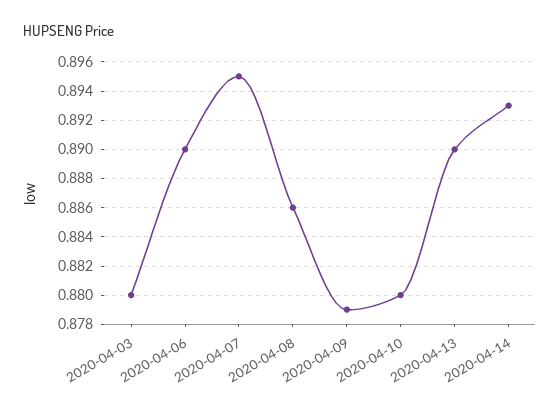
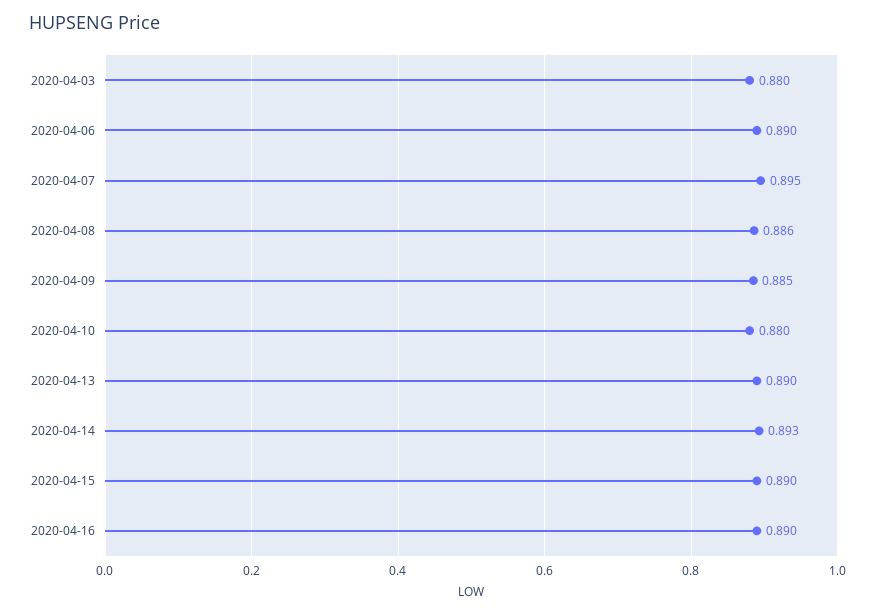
2020-04-09: 0.879 -> 0.885
2020-04-15: none -> 0.89
2020-04-16: none -> 0.89

